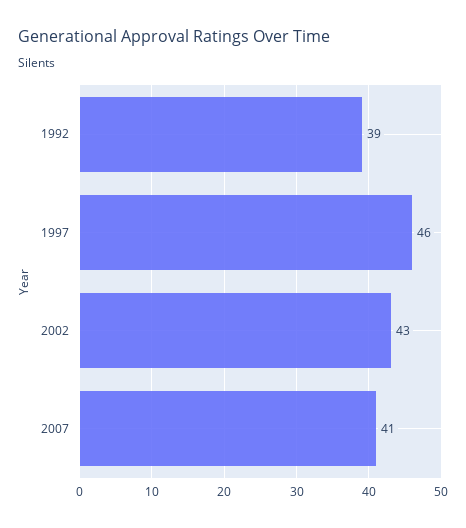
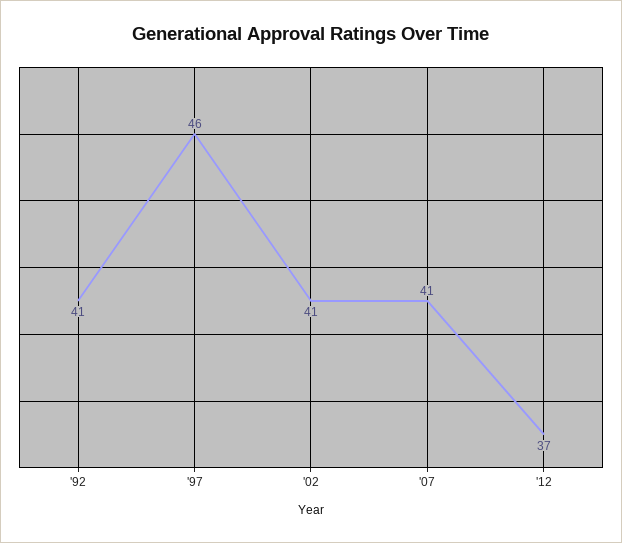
1992: 39 -> 41
2002: 43 -> 41
'12: none -> 37

